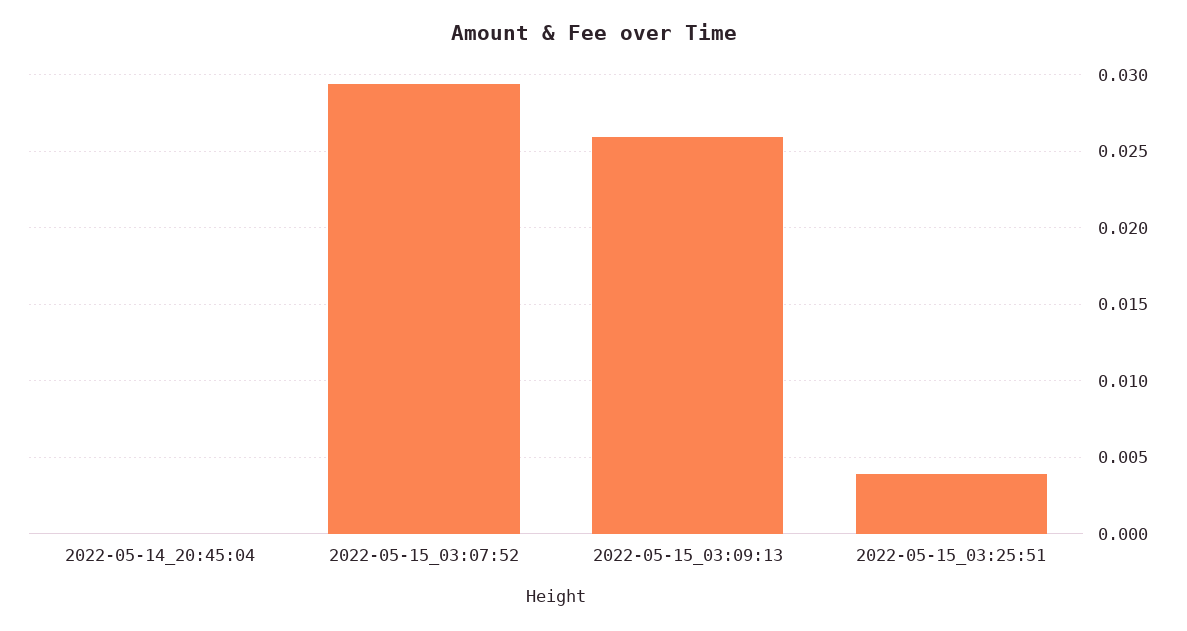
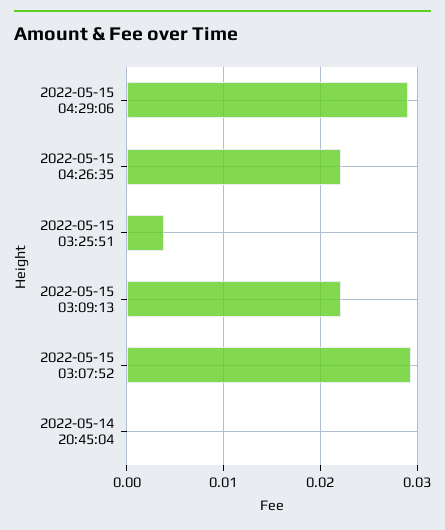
2022-05-15_03:09:13: 0.026 -> 0.022
2022-05-15 04:29:06: none -> 0.029
2022-05-15 04:26:35: none -> 0.022

